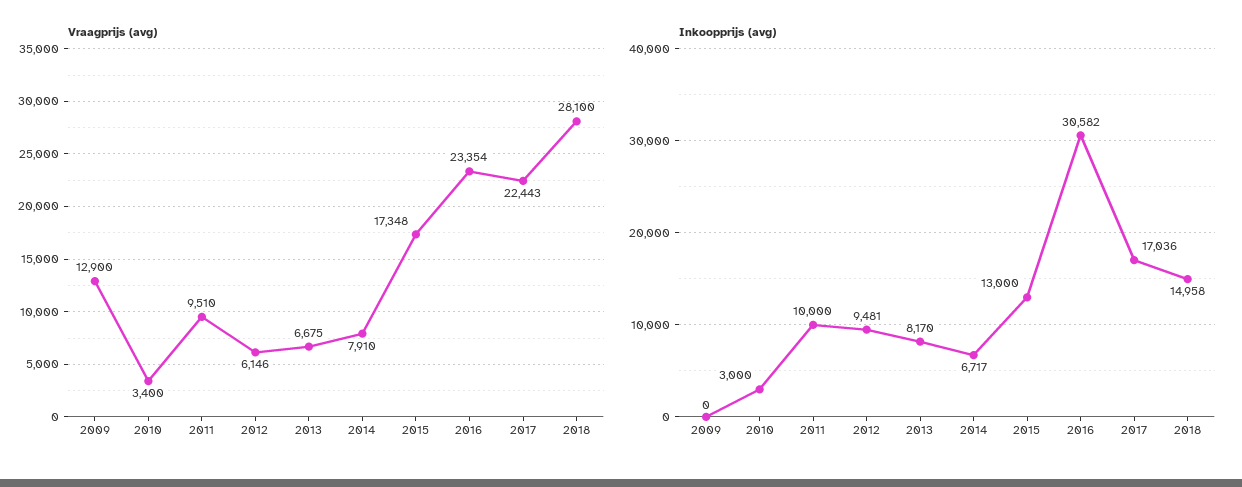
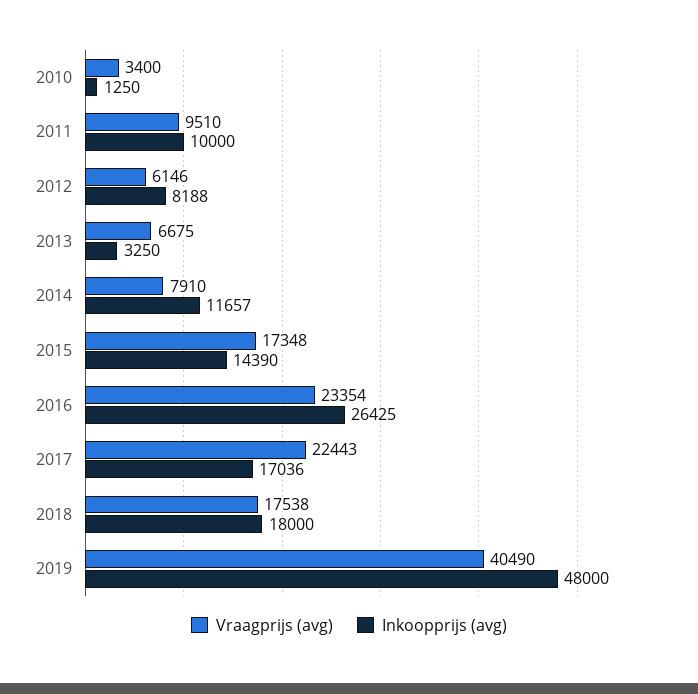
Vraagprijs (avg), 2009: 12900 -> none
Vraagprijs (avg), 2018: 28100 -> 17538
Inkoopprijs (avg), 2009: 0 -> none
Inkoopprijs (avg), 2010: 3000 -> 1250
Inkoopprijs (avg), 2012: 9481 -> 8188
Inkoopprijs (avg), 2013: 8170 -> 3250
Inkoopprijs (avg), 2014: 6717 -> 11657
Inkoopprijs (avg), 2015: 13000 -> 14390
Inkoopprijs (avg), 2016: 30582 -> 26425
Inkoopprijs (avg), 2018: 14958 -> 18000
Vraagprijs (avg), 2019: none -> 40490
Inkoopprijs (avg), 2019: none -> 48000

